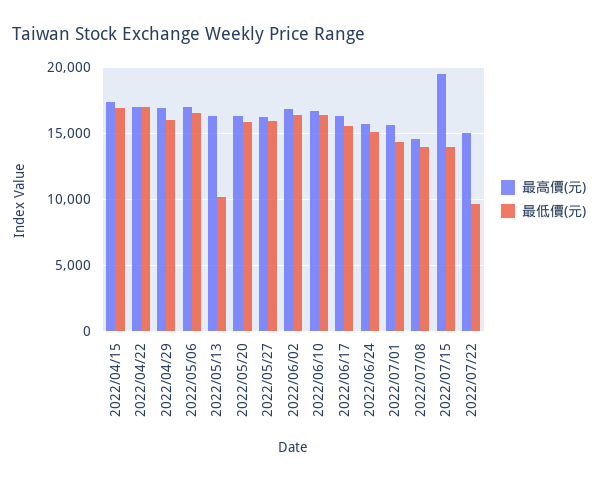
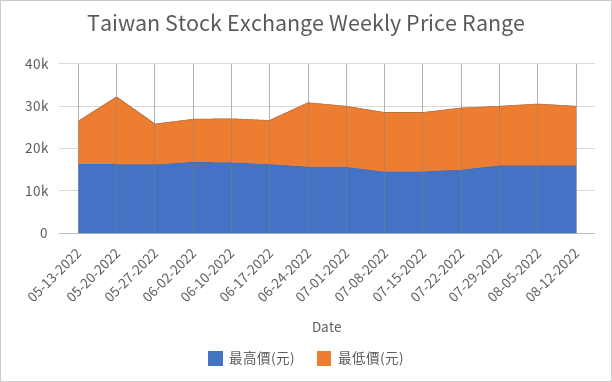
最高價(元), 2022/04/15: 17500 -> none
最低價(元), 2022/04/15: 17000 -> none
最高價(元), 2022/04/22: 17000 -> none
最低價(元), 2022/04/22: 17000 -> none
最高價(元), 2022/04/29: 17000 -> none
最低價(元), 2022/04/29: 16000 -> none
最高價(元), 2022/05/06: 17000 -> none
最低價(元), 2022/05/06: 16500 -> none
最低價(元), 2022/05/27: 16000 -> 10000
最低價(元), 2022/06/02: 16500 -> 10000
最低價(元), 2022/06/10: 16500 -> 10000
最低價(元), 2022/06/17: 15500 -> 10000
最高價(元), 2022/07/15: 19500 -> 14000
最低價(元), 2022/07/22: 9500 -> 14000
最高價(元), 07-29-2022: none -> 16000
最低價(元), 07-29-2022: none -> 14000
最高價(元), 08-05-2022: none -> 16000
最低價(元), 08-05-2022: none -> 14000
最高價(元), 08-12-2022: none -> 16000
最低價(元), 08-12-2022: none -> 14000

